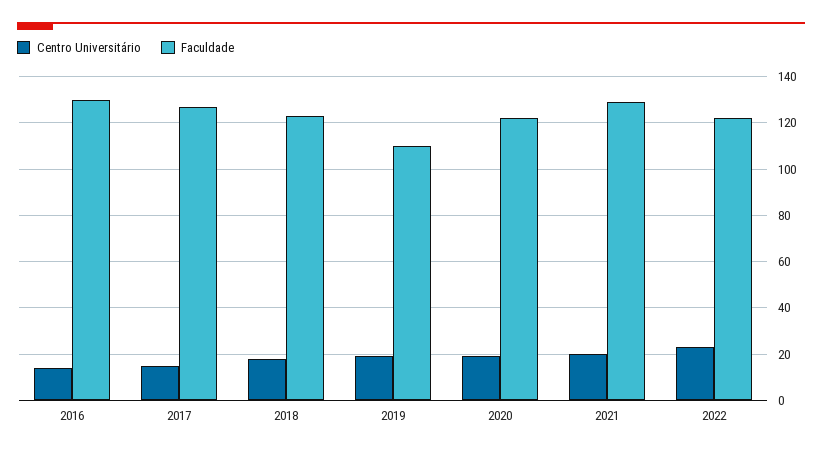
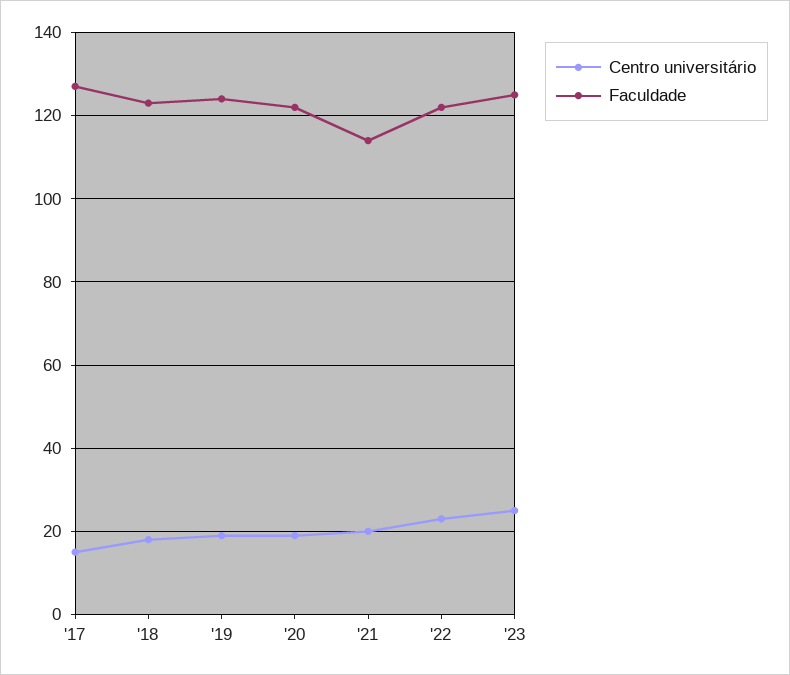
Centro Universitário, 2016: 15 -> none
Faculdade, 2016: 130 -> none
Faculdade, 2019: 110 -> 125
Faculdade, 2021: 130 -> 115
Centro Universitário, '23: none -> 25
Faculdade, '23: none -> 125

